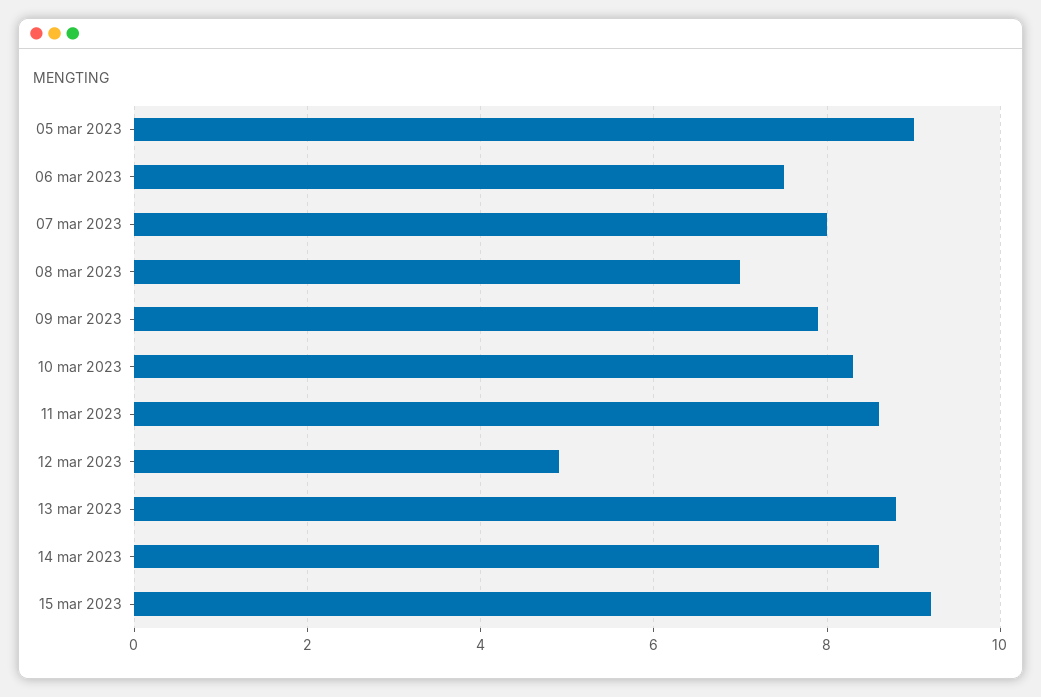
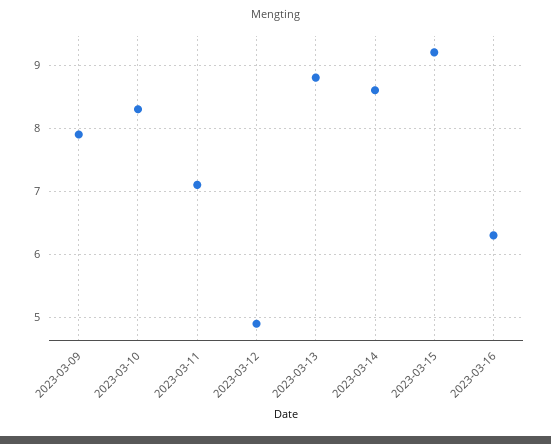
05 mar 2023: 9 -> none
06 mar 2023: 7.5 -> none
07 mar 2023: 8 -> none
08 mar 2023: 7 -> none
11 mar 2023: 8.5 -> 7.1
2023-03-16: none -> 6.3

